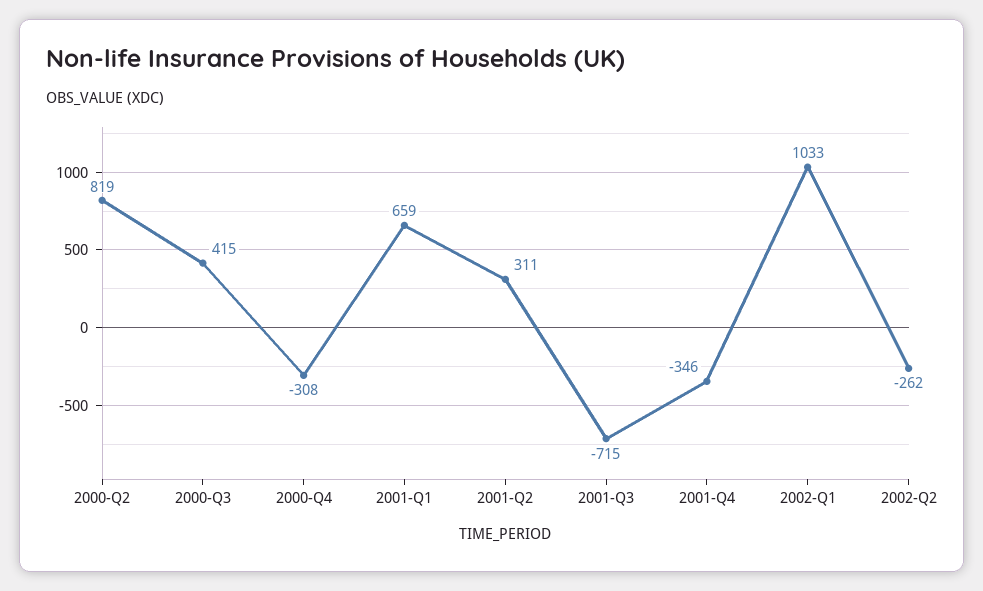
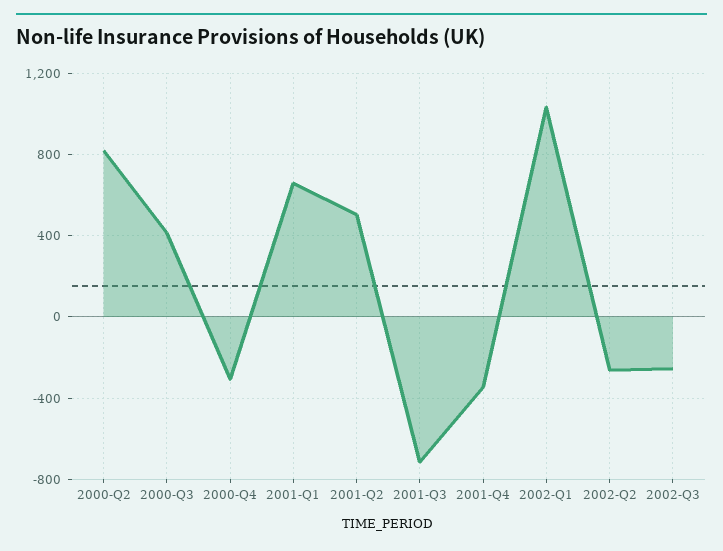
2001-Q2: 311 -> 500
2002-Q3: none -> -250

